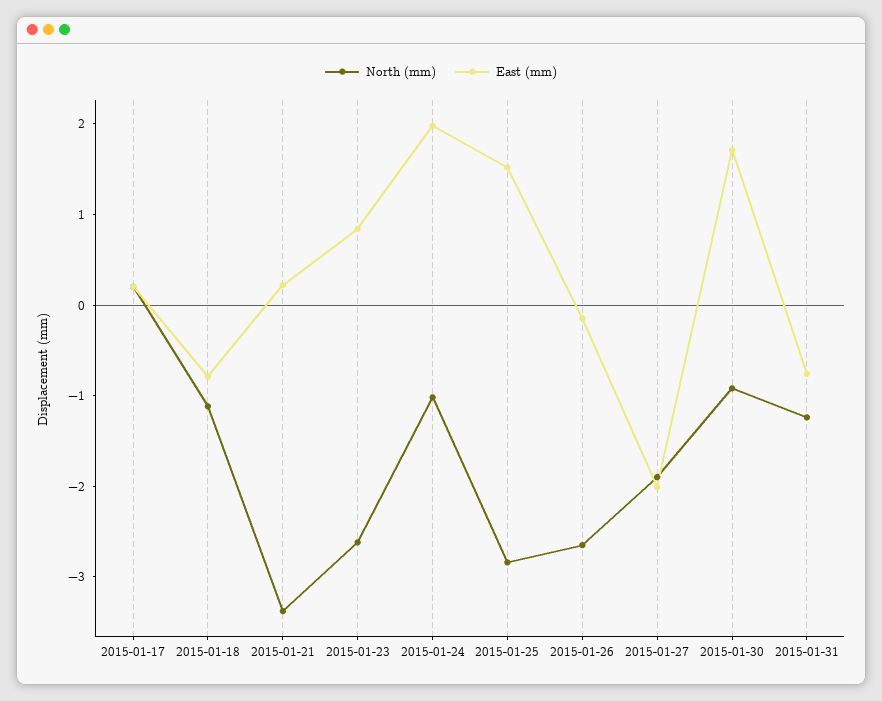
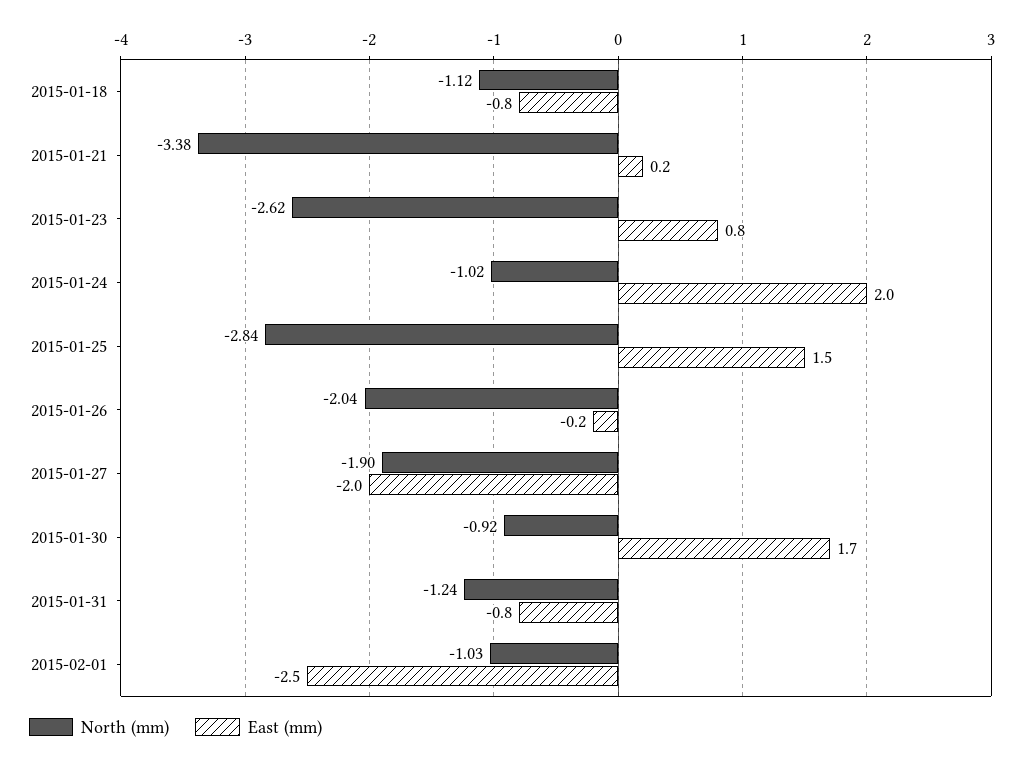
North (mm), 2015-01-17: 0.2 -> none
East (mm), 2015-01-17: 0.2 -> none
North (mm), 2015-01-26: -2.6 -> -2.04
North (mm), 2015-02-01: none -> -1.03
East (mm), 2015-02-01: none -> -2.5

